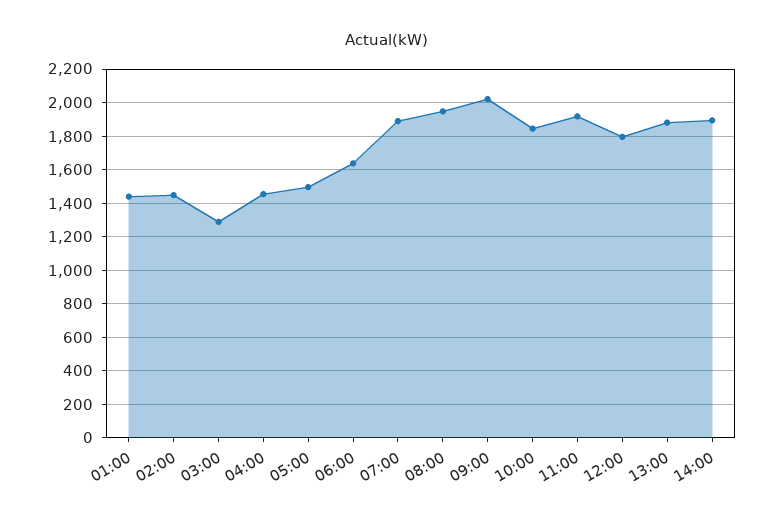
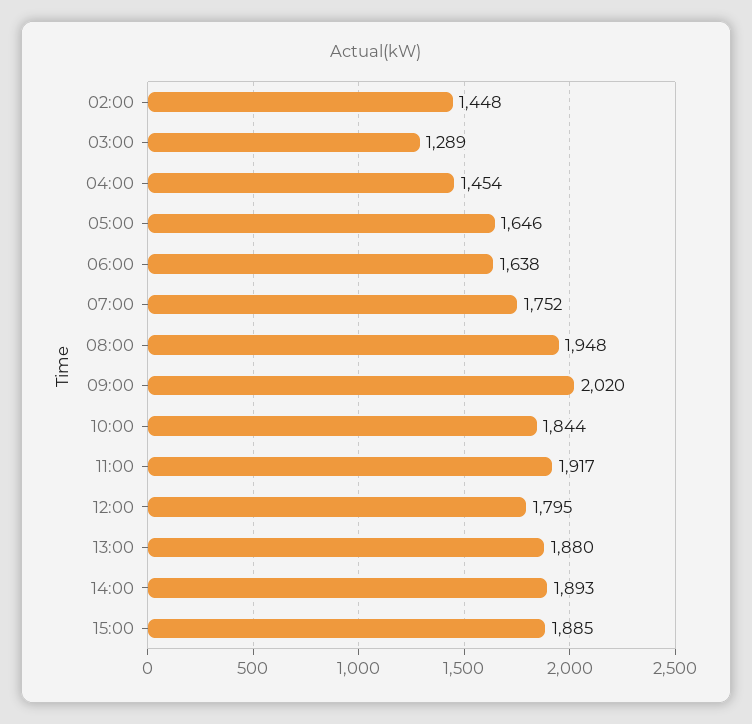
01:00: 1450 -> none
05:00: 1500 -> 1646
07:00: 1900 -> 1752
15:00: none -> 1885

